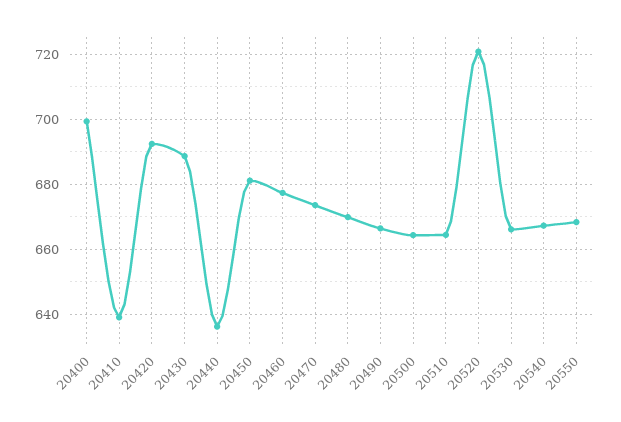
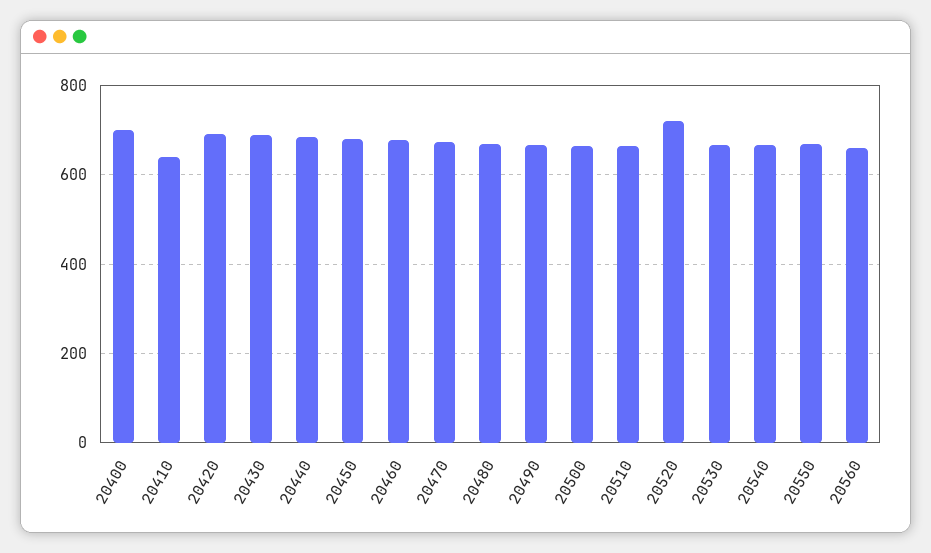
20440: 636 -> 680
20560: none -> 660

